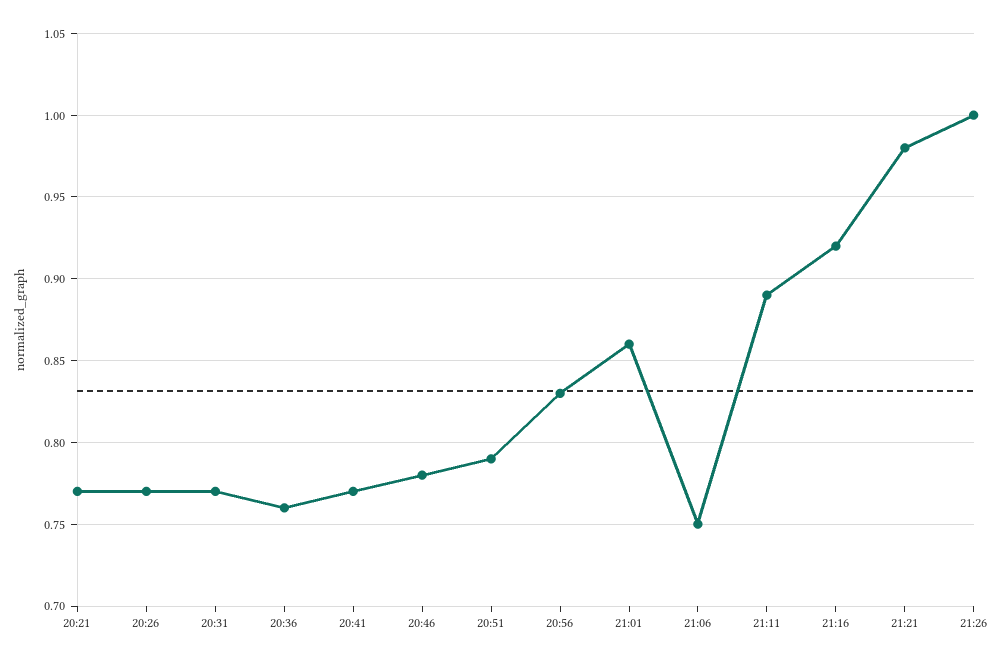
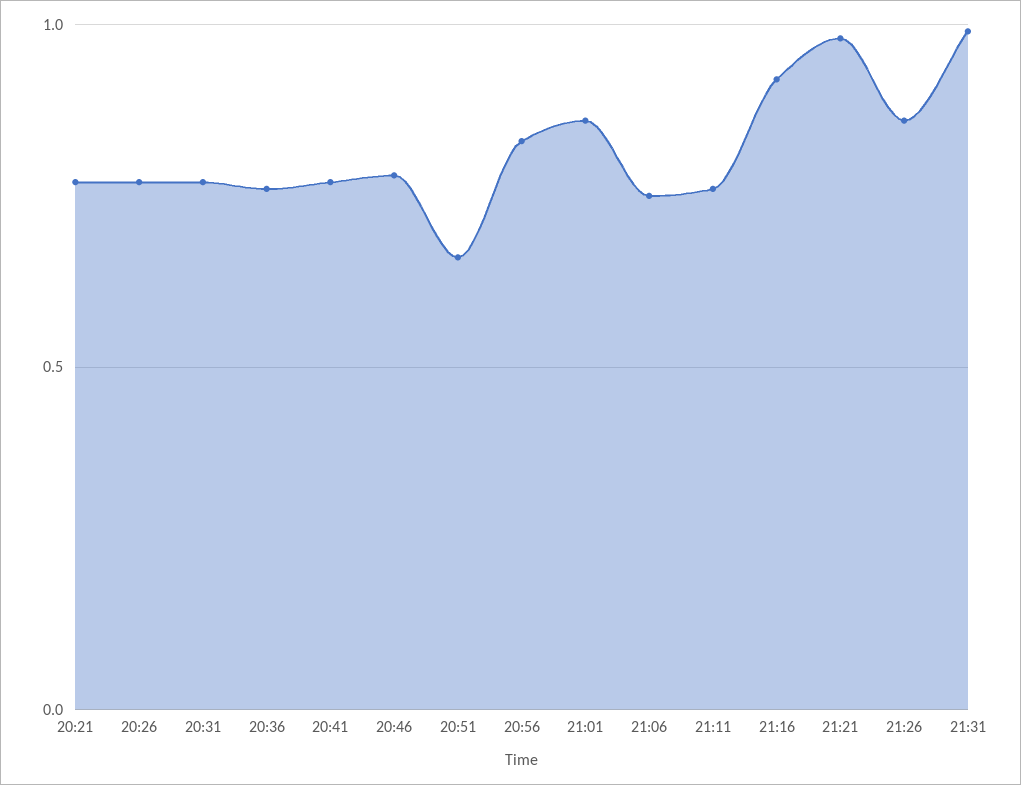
20:51: 0.79 -> 0.65
21:11: 0.89 -> 0.75
21:26: 1 -> 0.85
21:31: none -> 1

